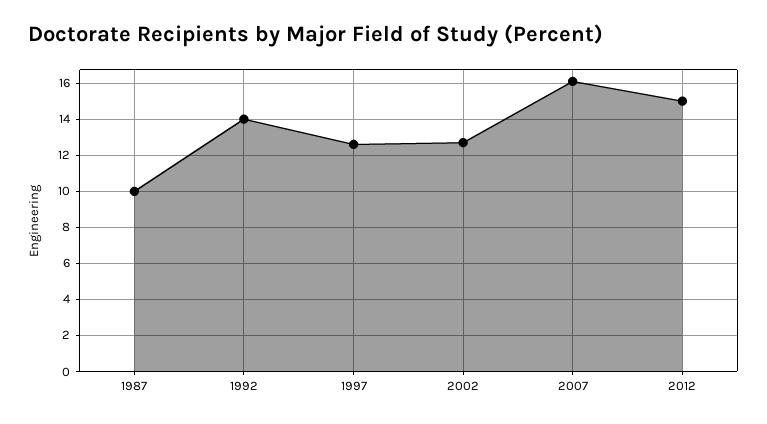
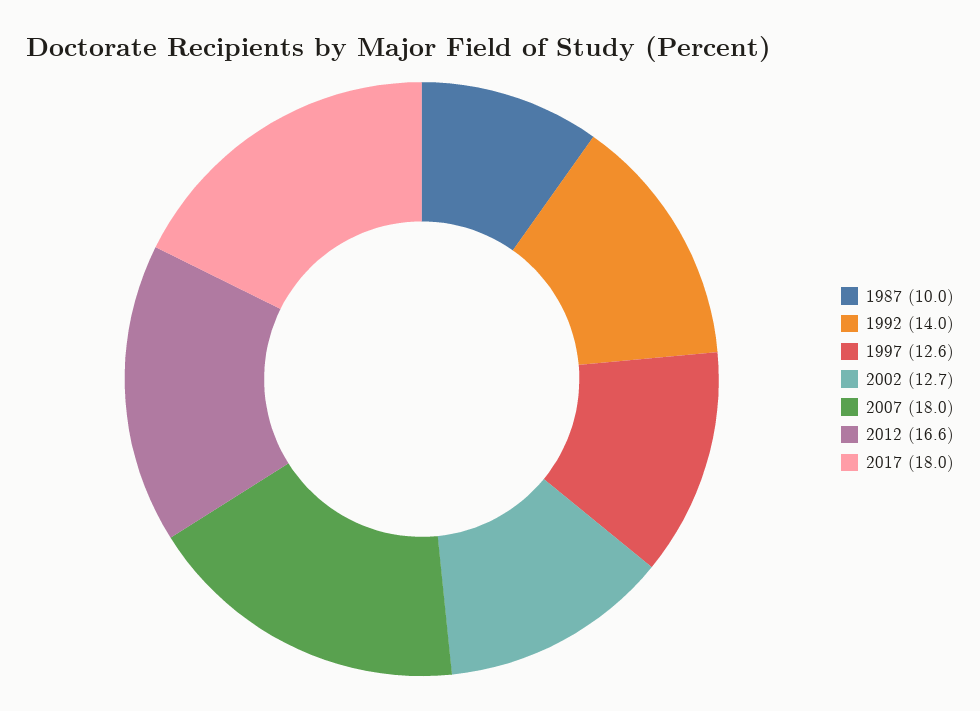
2007: 16 -> 18
2012: 15 -> 16.6
2017: none -> 18

